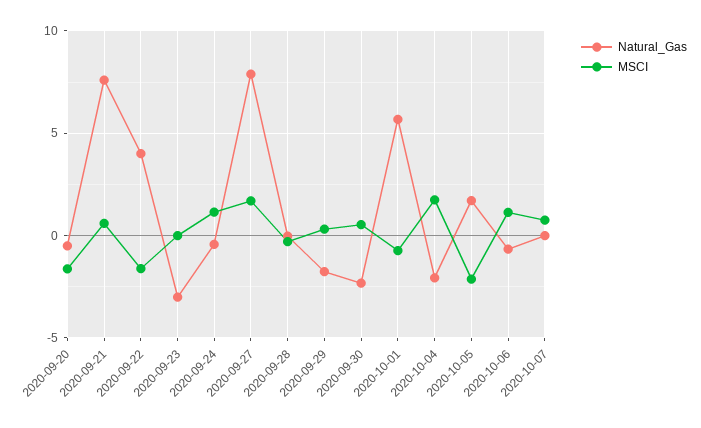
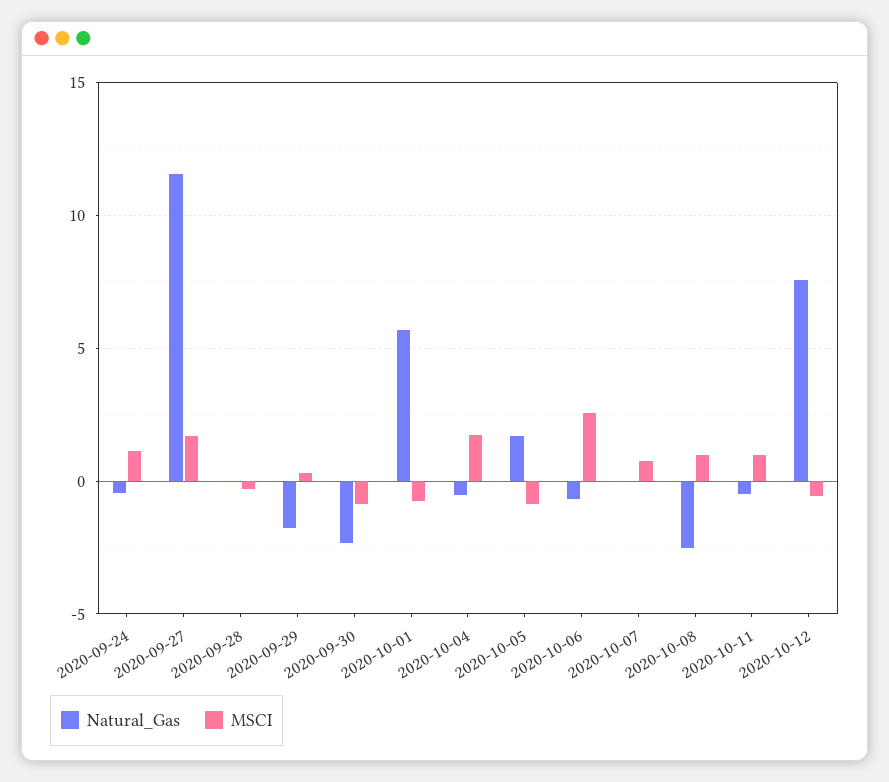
Natural_Gas, 2020-09-20: -0.5 -> none
MSCI, 2020-09-20: -1.5 -> none
Natural_Gas, 2020-09-21: 7.5 -> none
MSCI, 2020-09-21: 0.5 -> none
Natural_Gas, 2020-09-22: 4 -> none
MSCI, 2020-09-22: -1.5 -> none
Natural_Gas, 2020-09-23: -3 -> none
MSCI, 2020-09-23: 0 -> none
Natural_Gas, 2020-09-27: 8 -> 11.5
MSCI, 2020-09-30: 0.5 -> -1
Natural_Gas, 2020-10-04: -2 -> -0.5
MSCI, 2020-10-05: -2 -> -1
MSCI, 2020-10-06: 1 -> 2.5
Natural_Gas, 2020-10-08: none -> -2.5
MSCI, 2020-10-08: none -> 1
Natural_Gas, 2020-10-11: none -> -0.5
MSCI, 2020-10-11: none -> 1
Natural_Gas, 2020-10-12: none -> 7.5
MSCI, 2020-10-12: none -> -0.5

